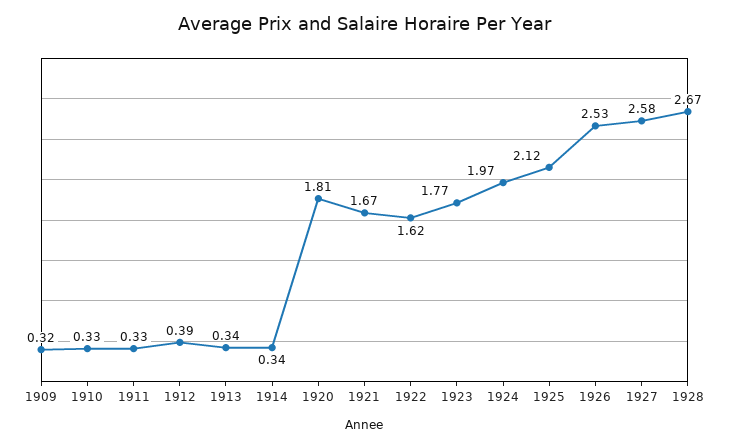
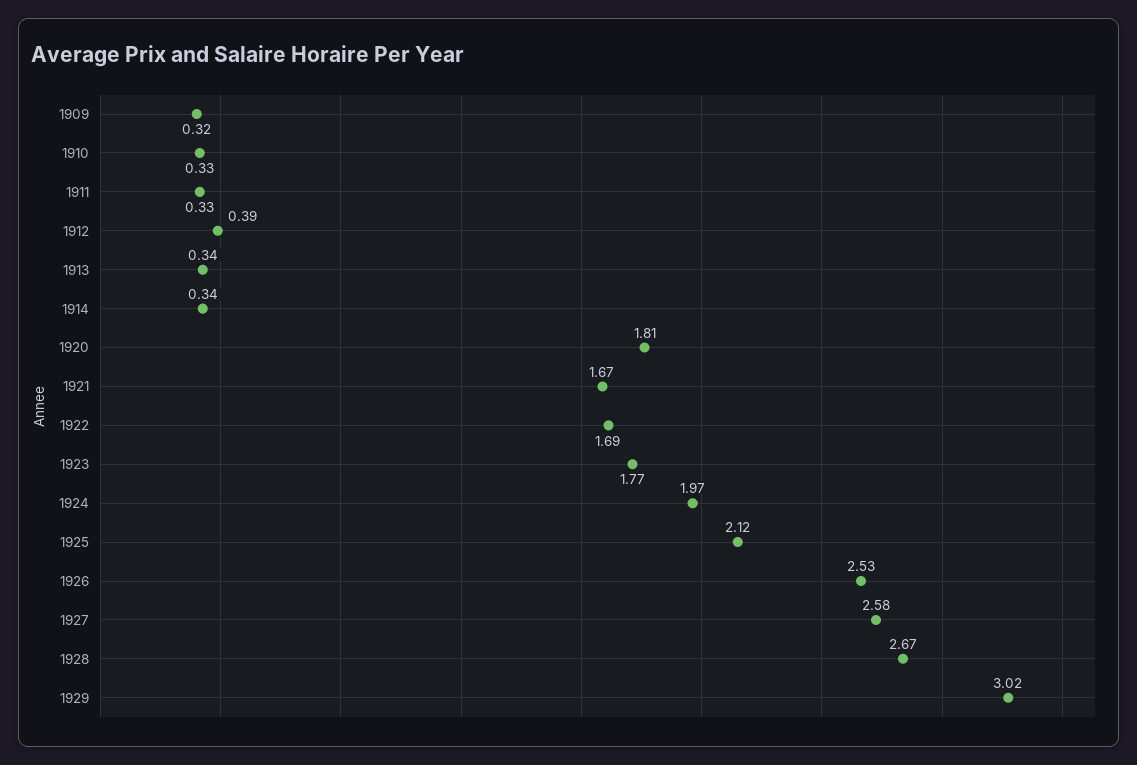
1922: 1.62 -> 1.69
1929: none -> 3.02

